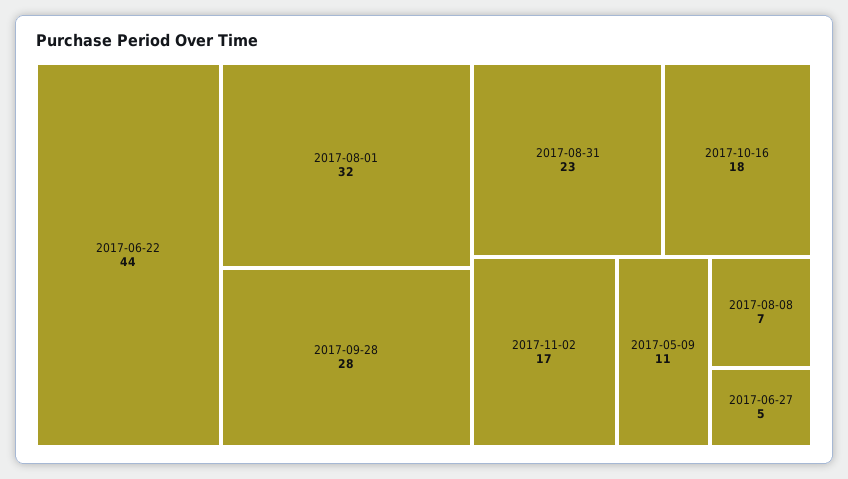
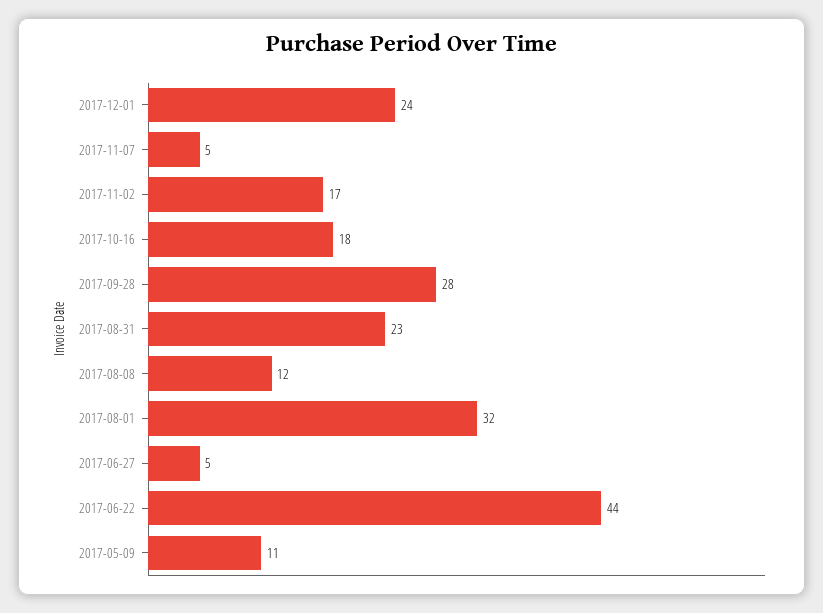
2017-08-08: 7 -> 12
2017-12-01: none -> 24
2017-11-07: none -> 5

